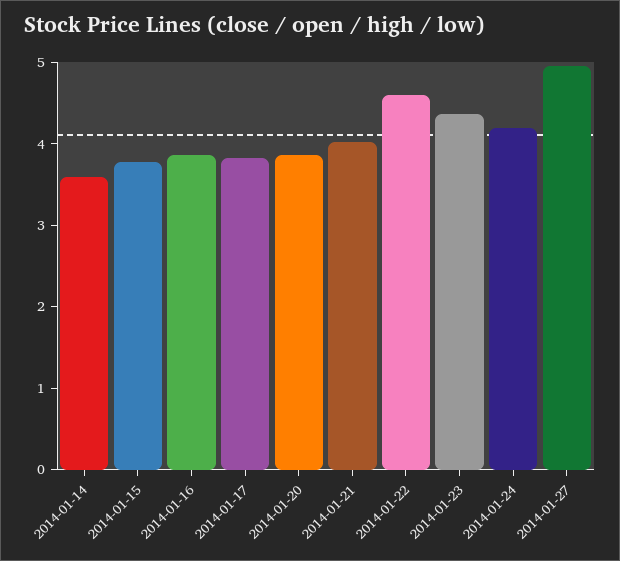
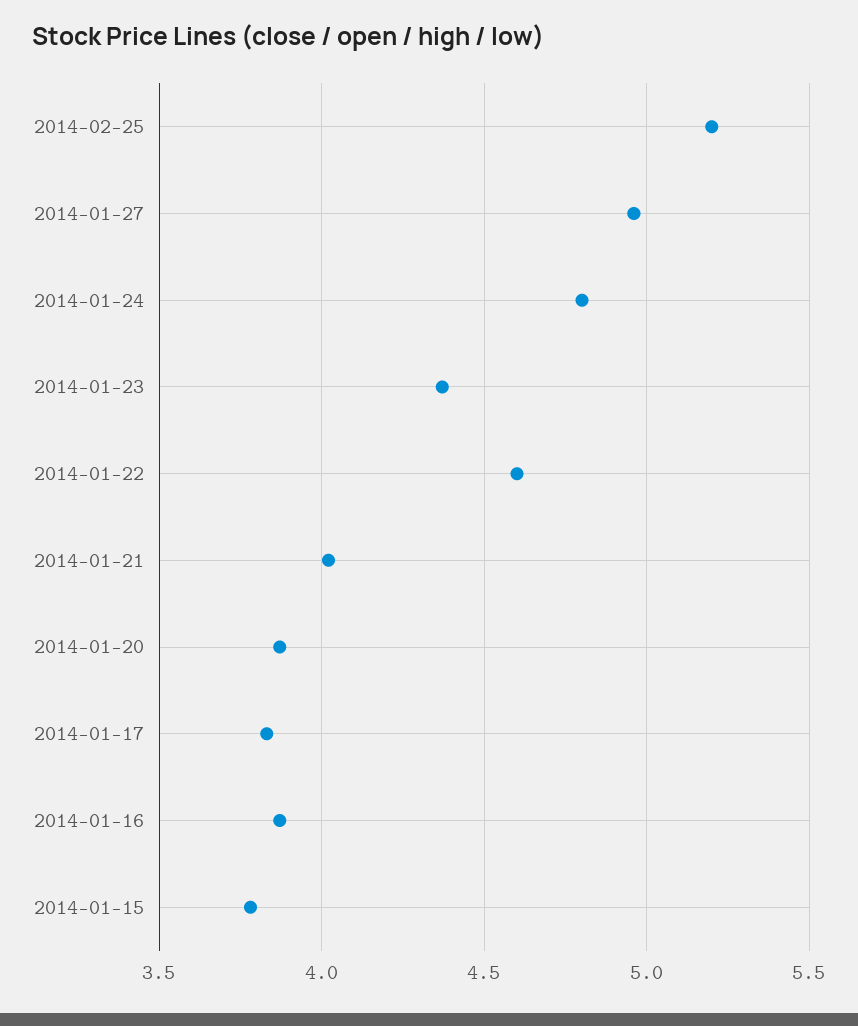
2014-01-14: 3.6 -> none
2014-01-24: 4.2 -> 4.8
2014-02-25: none -> 5.2

